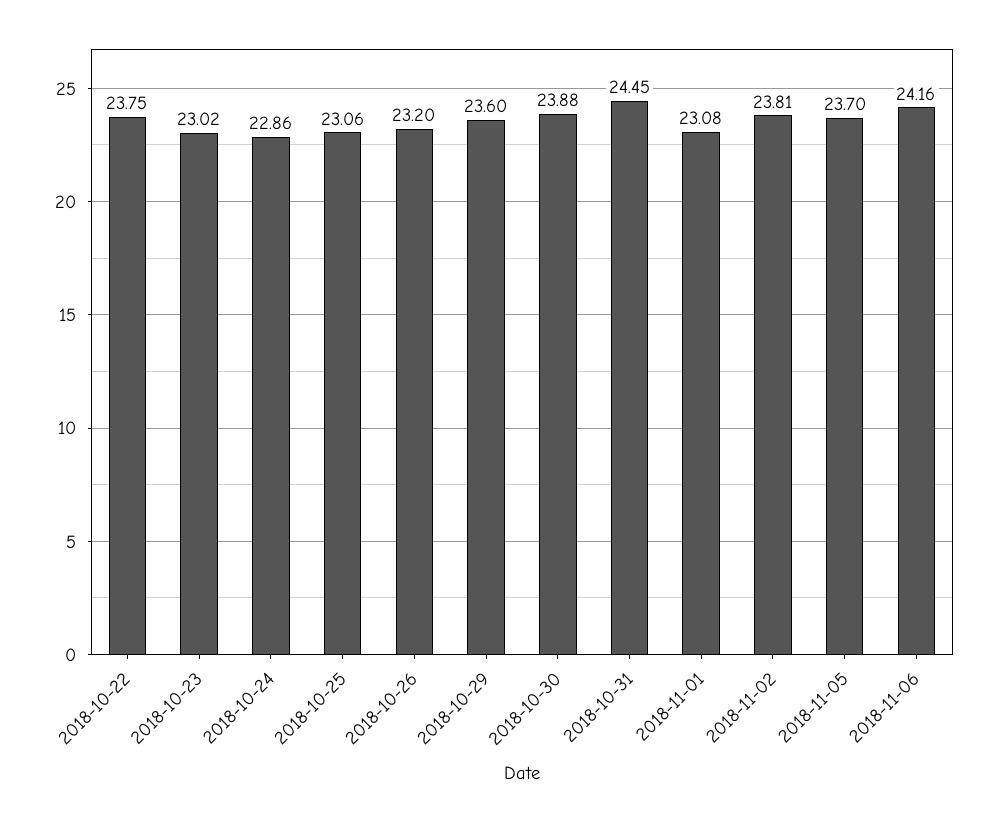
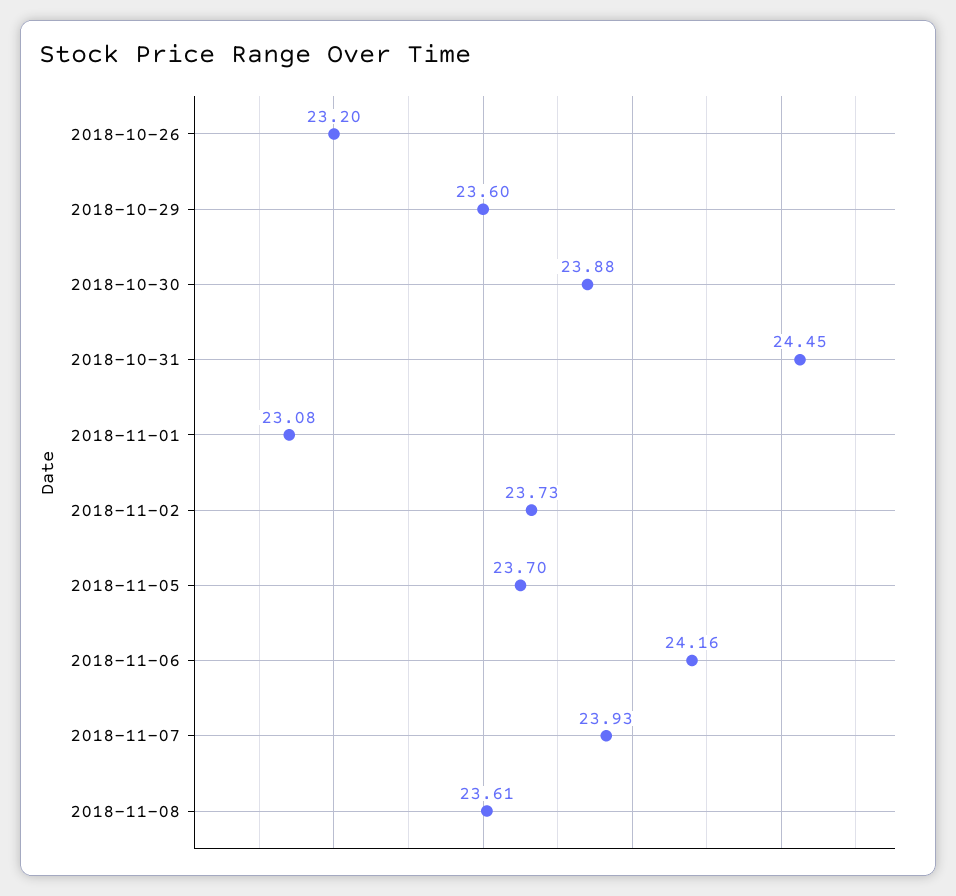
2018-10-22: 23.75 -> none
2018-10-23: 23.02 -> none
2018-10-24: 22.86 -> none
2018-10-25: 23.06 -> none
2018-11-02: 23.81 -> 23.73
2018-11-07: none -> 23.93
2018-11-08: none -> 23.61

